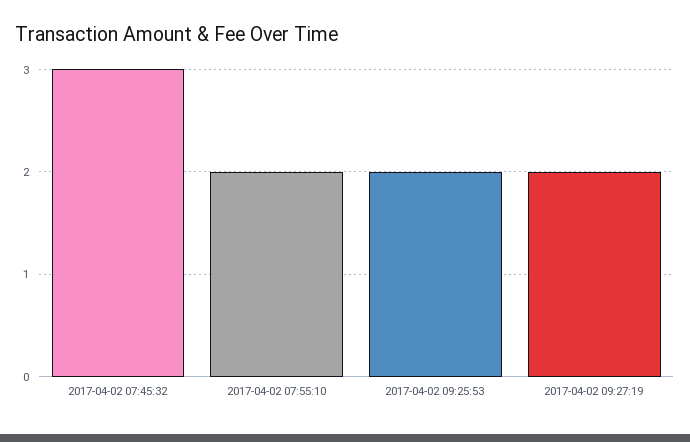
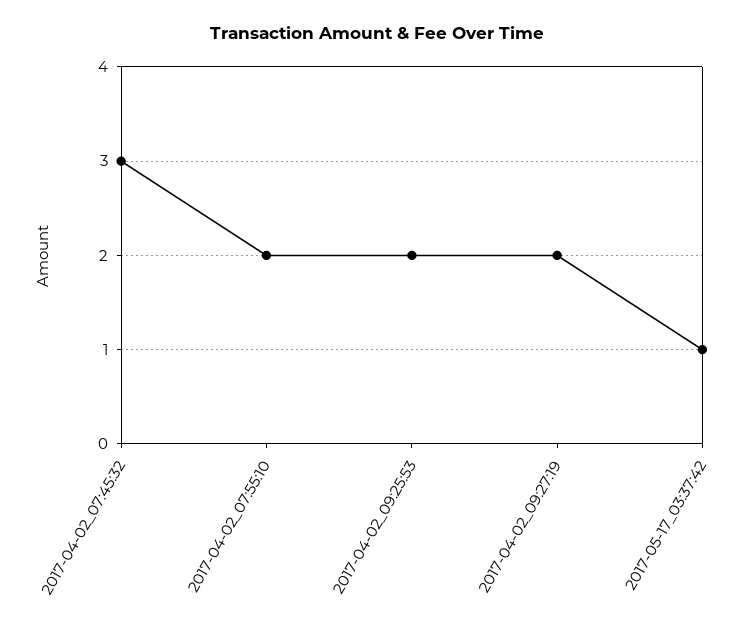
2017-05-17_03:37:42: none -> 1

